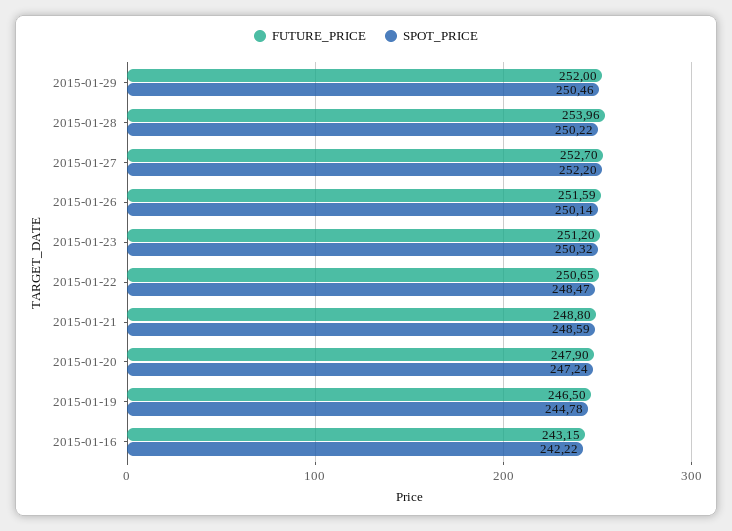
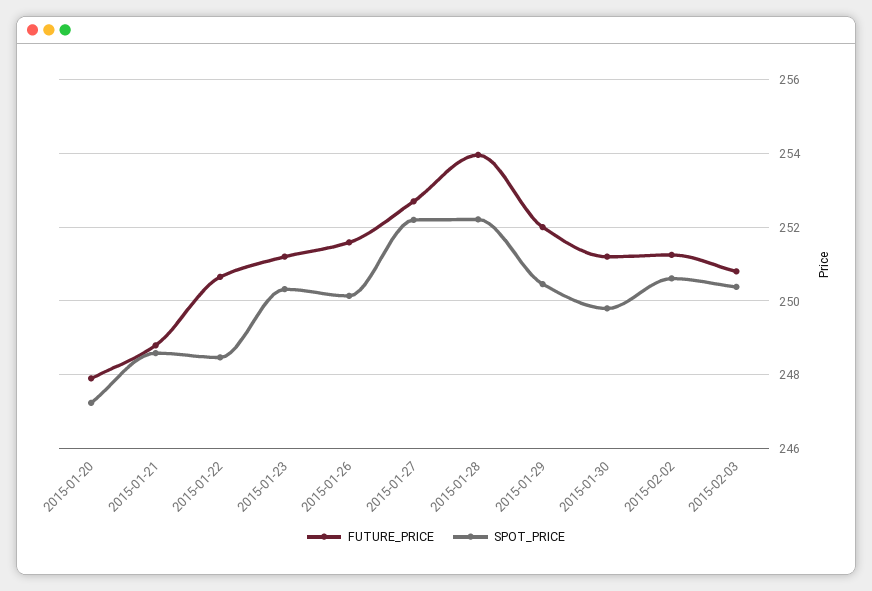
SPOT_PRICE, 2015-01-28: 250.22 -> 252.2
FUTURE_PRICE, 2015-01-19: 246.5 -> none
SPOT_PRICE, 2015-01-19: 244.78 -> none
FUTURE_PRICE, 2015-01-16: 243.15 -> none
SPOT_PRICE, 2015-01-16: 242.22 -> none
FUTURE_PRICE, 2015-01-30: none -> 251.2
SPOT_PRICE, 2015-01-30: none -> 249.8
FUTURE_PRICE, 2015-02-02: none -> 251.2
SPOT_PRICE, 2015-02-02: none -> 250.6
FUTURE_PRICE, 2015-02-03: none -> 250.8
SPOT_PRICE, 2015-02-03: none -> 250.4

